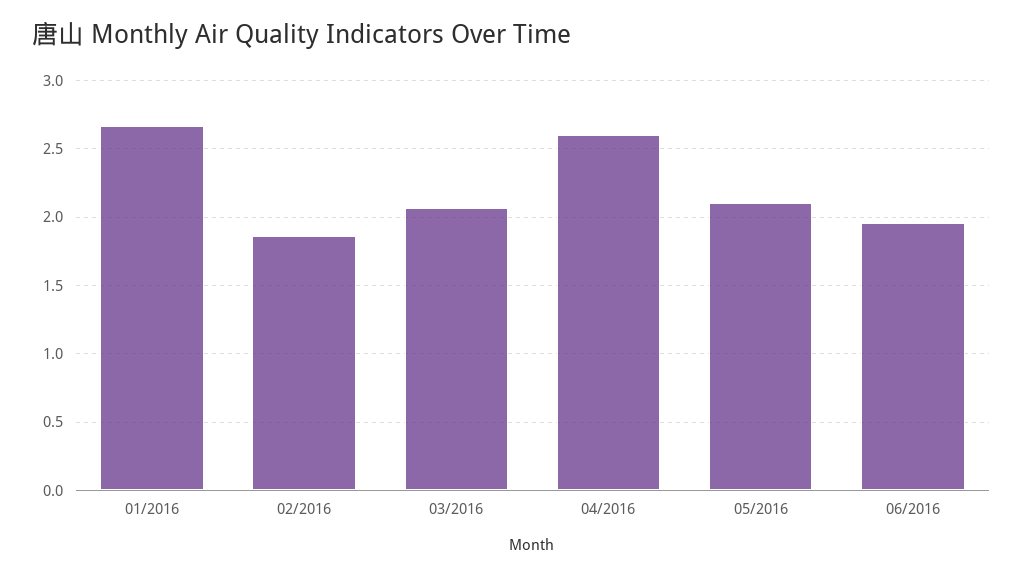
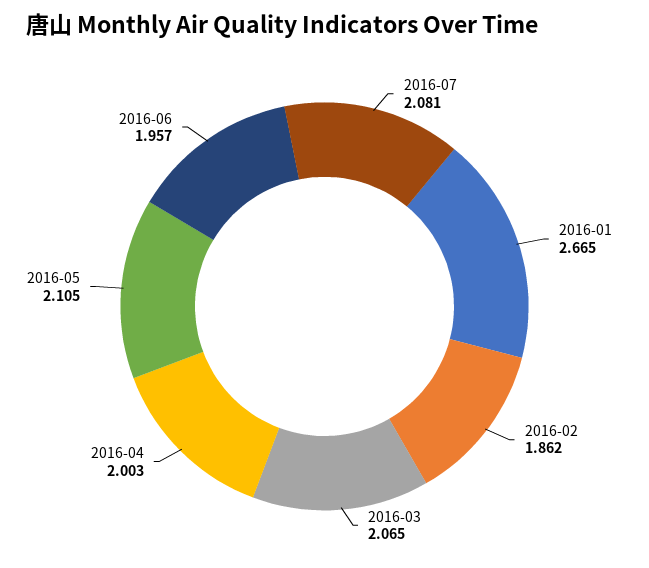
04/2016: 2.6 -> 2.003
2016-07: none -> 2.081

